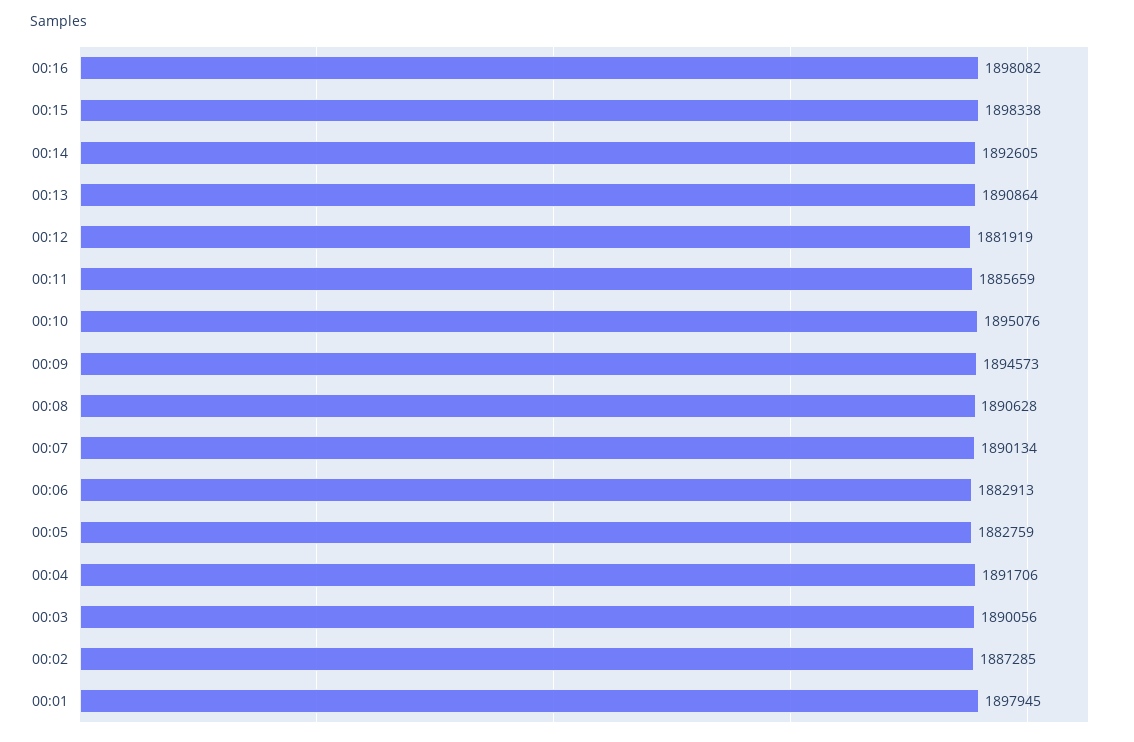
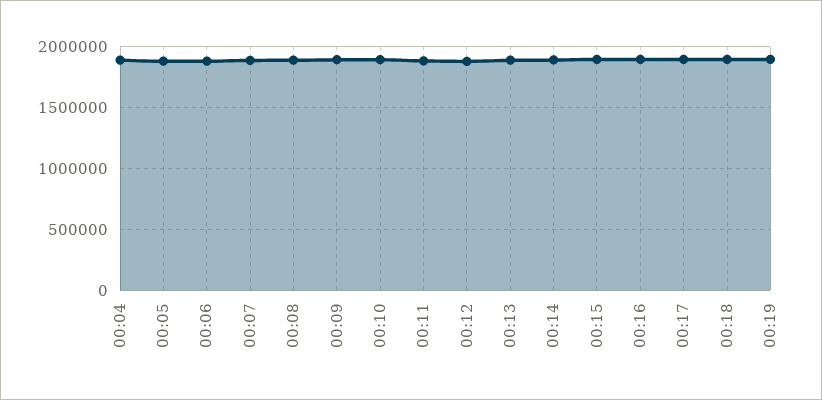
00:03: 1890056 -> none
00:02: 1887285 -> none
00:01: 1897945 -> none
00:17: none -> 1900000
00:18: none -> 1900000
00:19: none -> 1900000

